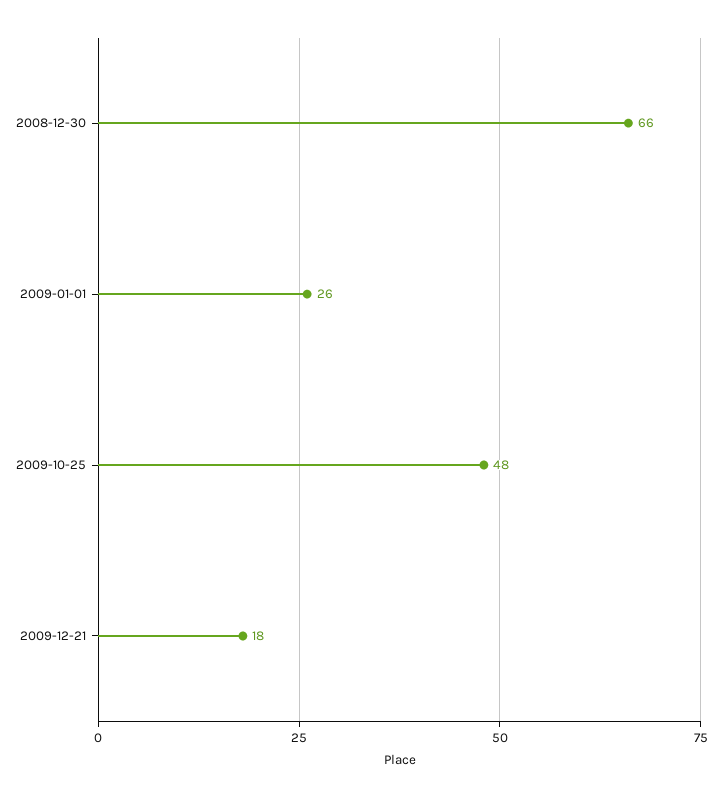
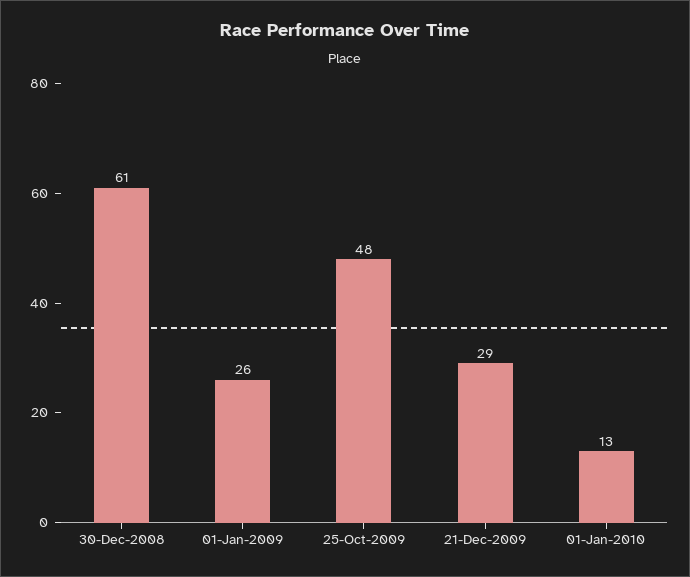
2008-12-30: 66 -> 61
2009-12-21: 18 -> 29
01-Jan-2010: none -> 13

